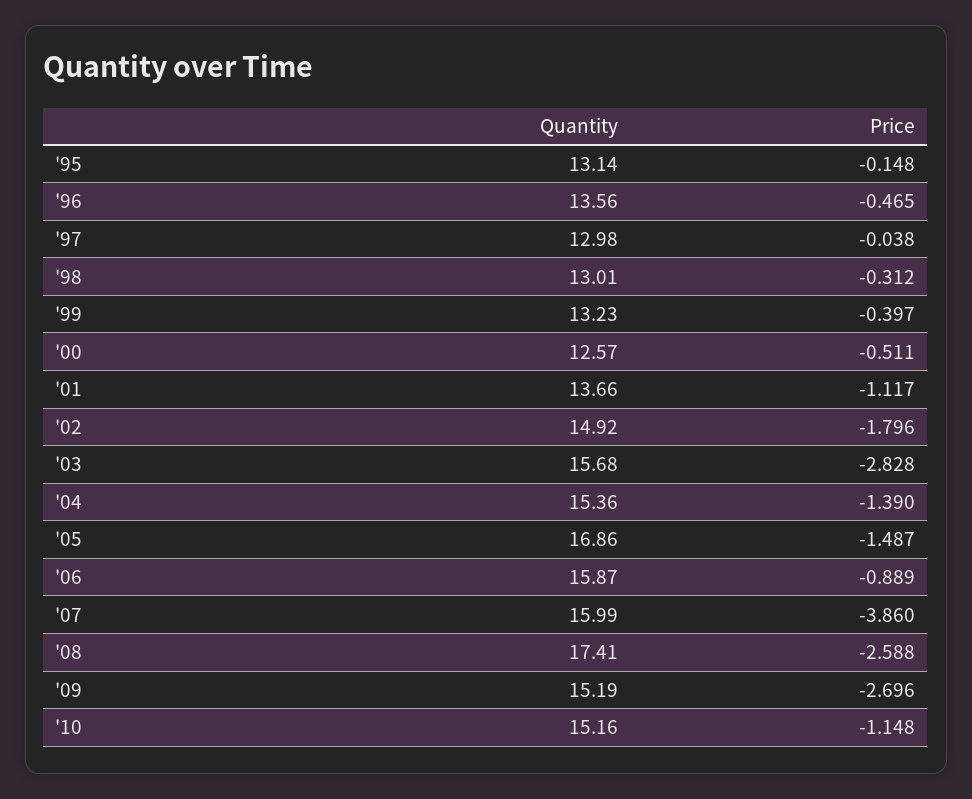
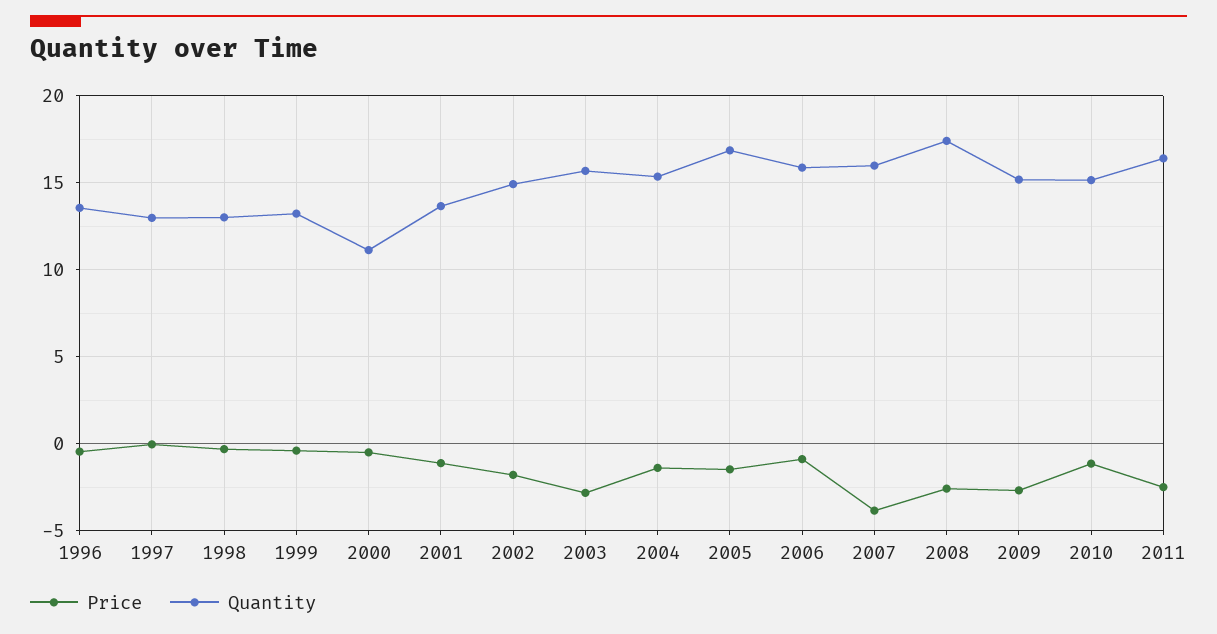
Quantity, '95: 13.14 -> none
Price, '95: -0.148 -> none
Quantity, '00: 12.57 -> 11
Price, 2011: none -> -2.5
Quantity, 2011: none -> 16.5

